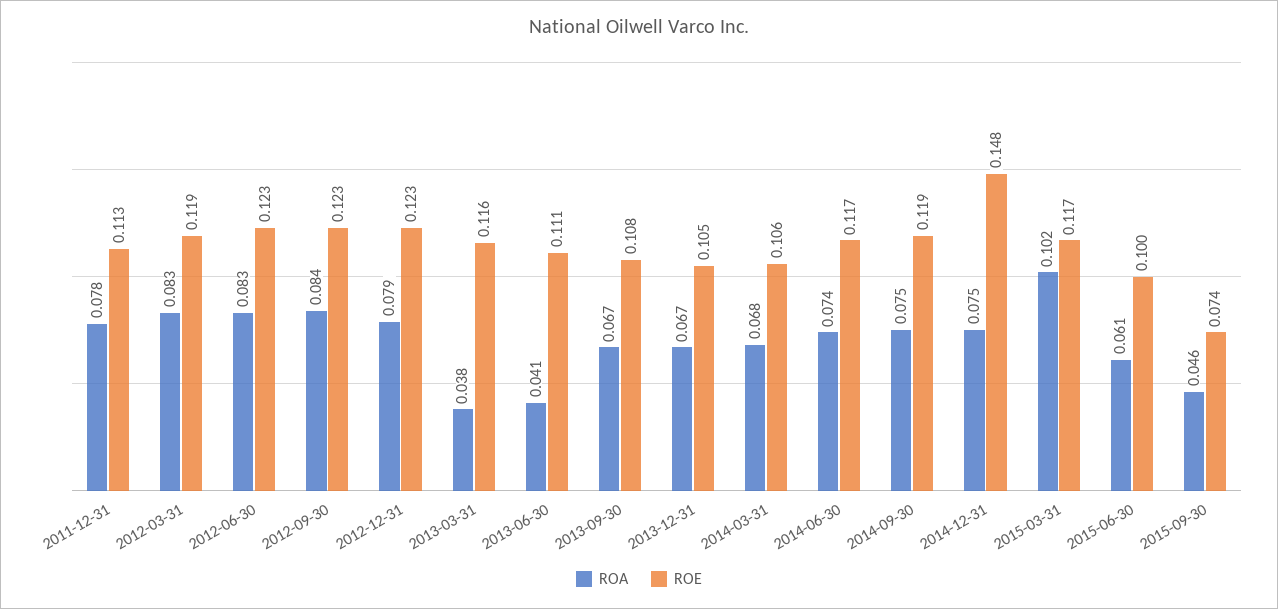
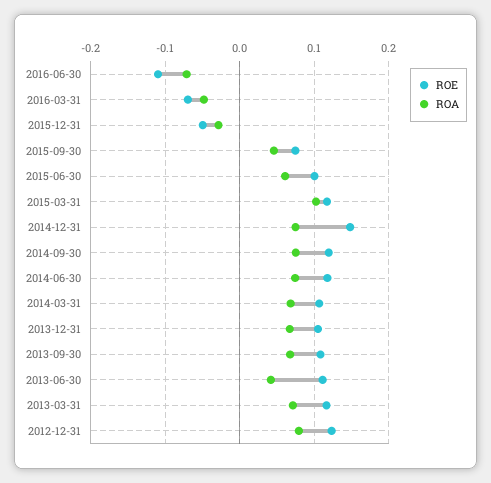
ROA, 2011-12-31: 0.078 -> none
ROE, 2011-12-31: 0.113 -> none
ROA, 2012-03-31: 0.083 -> none
ROE, 2012-03-31: 0.119 -> none
ROA, 2012-06-30: 0.083 -> none
ROE, 2012-06-30: 0.123 -> none
ROA, 2012-09-30: 0.084 -> none
ROE, 2012-09-30: 0.123 -> none
ROA, 2013-03-31: 0.038 -> 0.07
ROE, 2016-06-30: none -> -0.11
ROA, 2016-06-30: none -> -0.07
ROE, 2016-03-31: none -> -0.07
ROA, 2016-03-31: none -> -0.05
ROE, 2015-12-31: none -> -0.05
ROA, 2015-12-31: none -> -0.03

